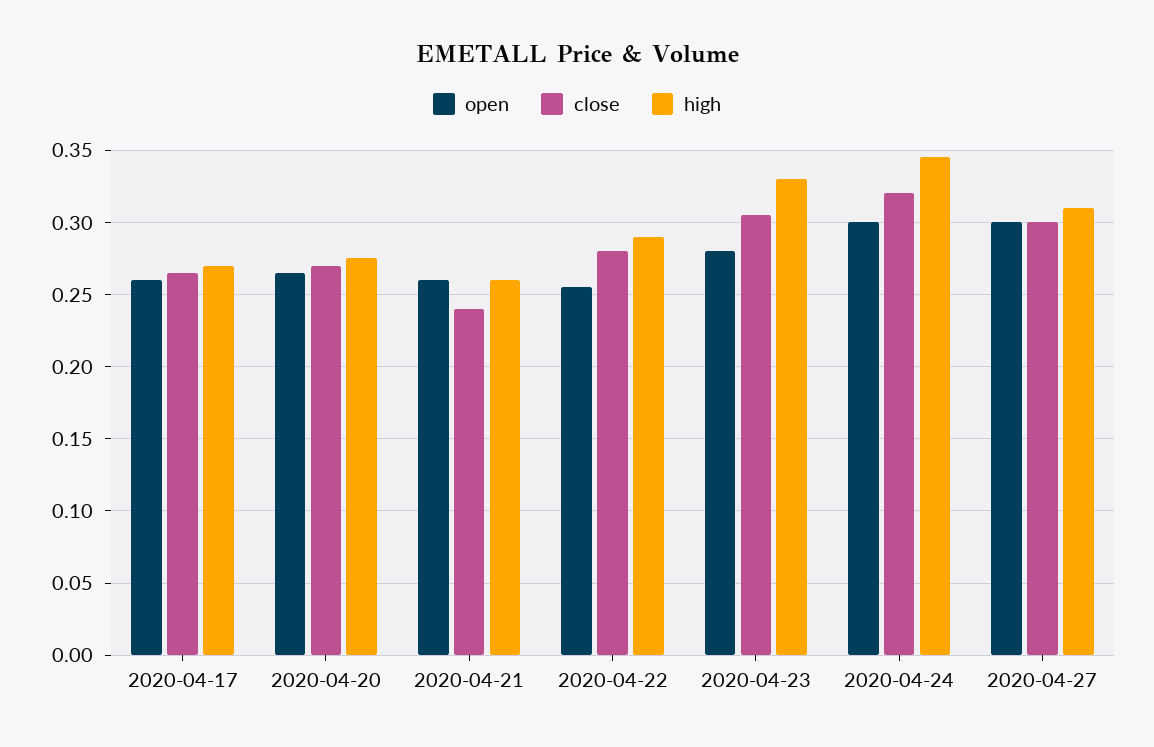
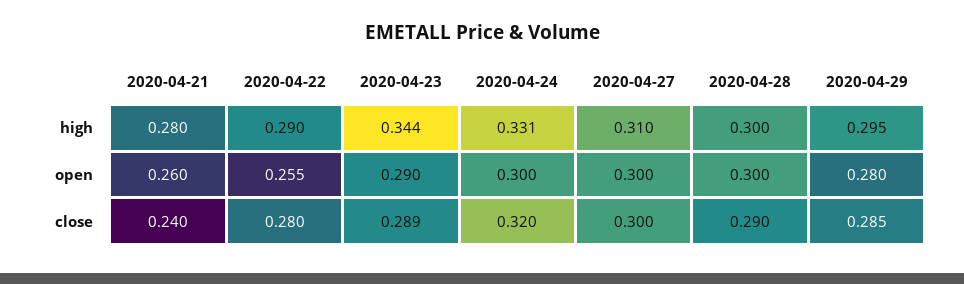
open, 2020-04-17: 0.26 -> none
close, 2020-04-17: 0.265 -> none
high, 2020-04-17: 0.27 -> none
open, 2020-04-20: 0.265 -> none
close, 2020-04-20: 0.27 -> none
high, 2020-04-20: 0.275 -> none
high, 2020-04-21: 0.26 -> 0.28
open, 2020-04-23: 0.28 -> 0.29
close, 2020-04-23: 0.305 -> 0.289
high, 2020-04-23: 0.33 -> 0.344
high, 2020-04-24: 0.345 -> 0.331
high, 2020-04-28: none -> 0.3
high, 2020-04-29: none -> 0.295
open, 2020-04-28: none -> 0.3
open, 2020-04-29: none -> 0.28
close, 2020-04-28: none -> 0.29
close, 2020-04-29: none -> 0.285

